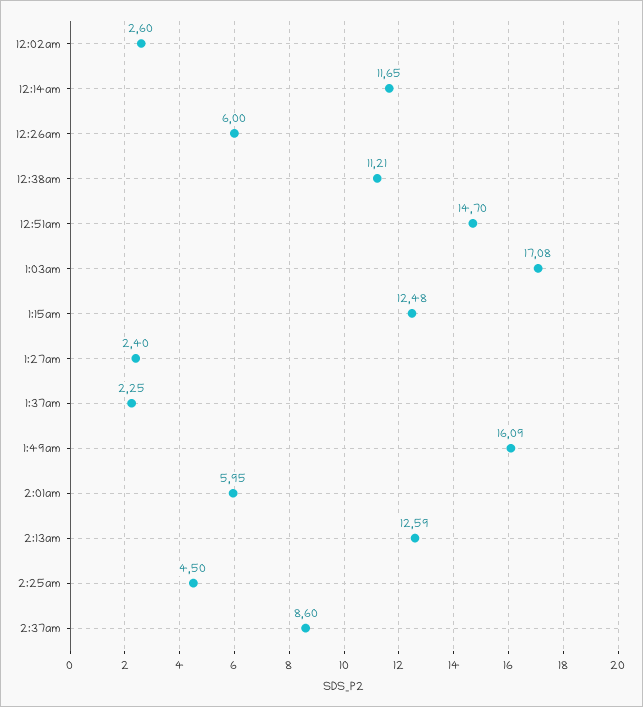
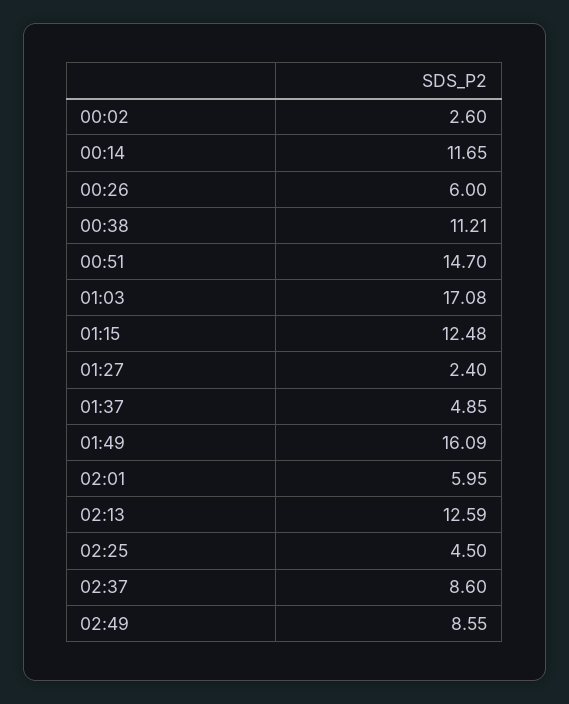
1:37am: 2.25 -> 4.85
02:49: none -> 8.55

